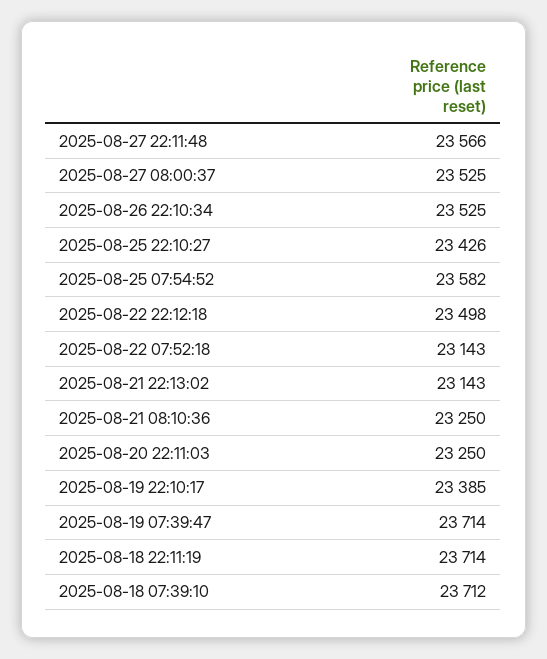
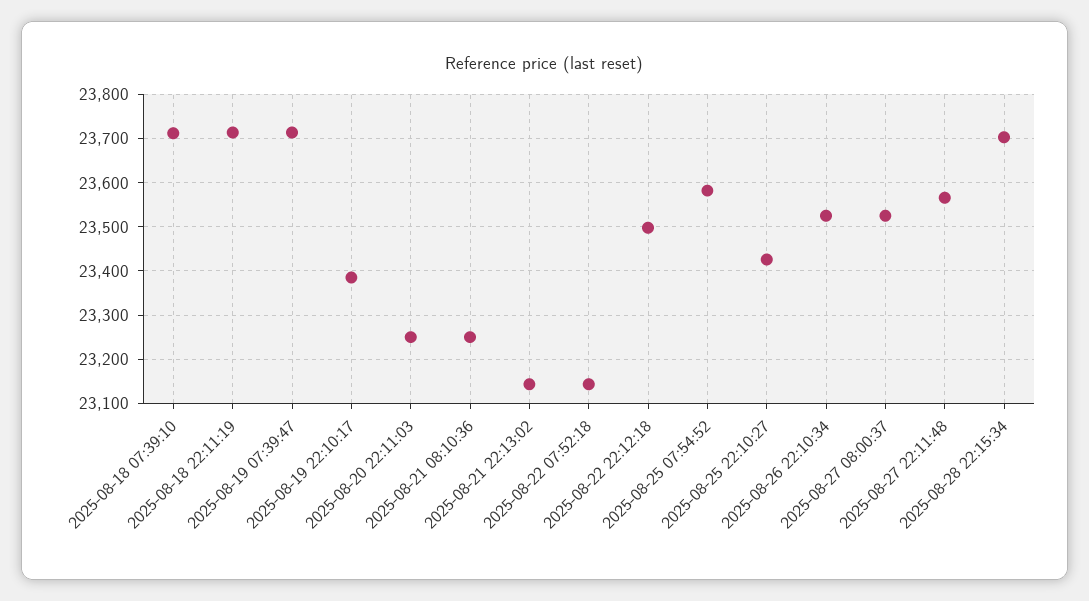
2025-08-28 22:15:34: none -> 23700

